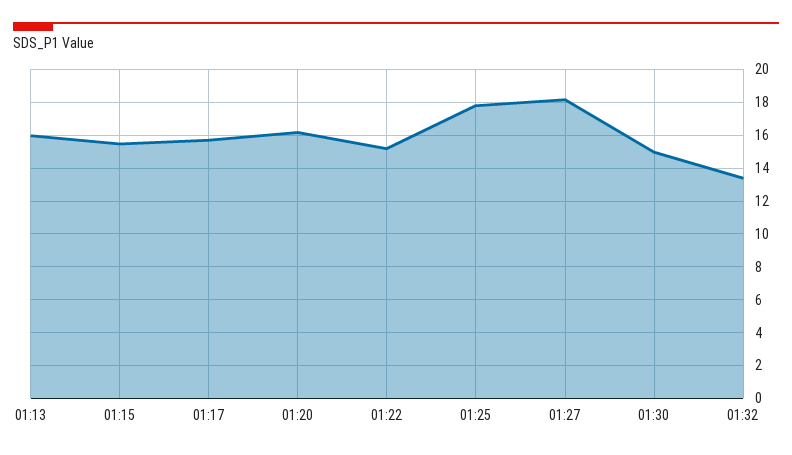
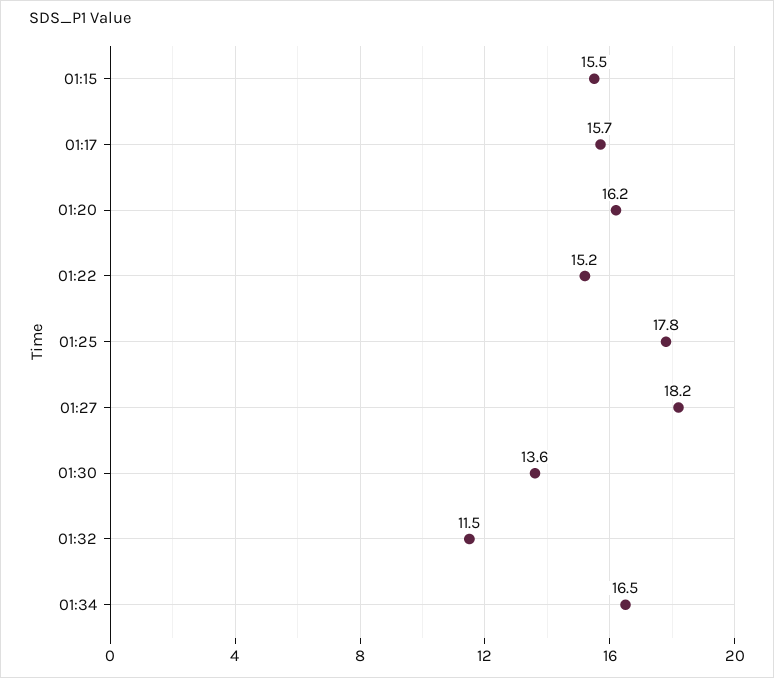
01:13: 16 -> none
01:30: 15 -> 13.6
01:32: 13.5 -> 11.5
01:34: none -> 16.5

